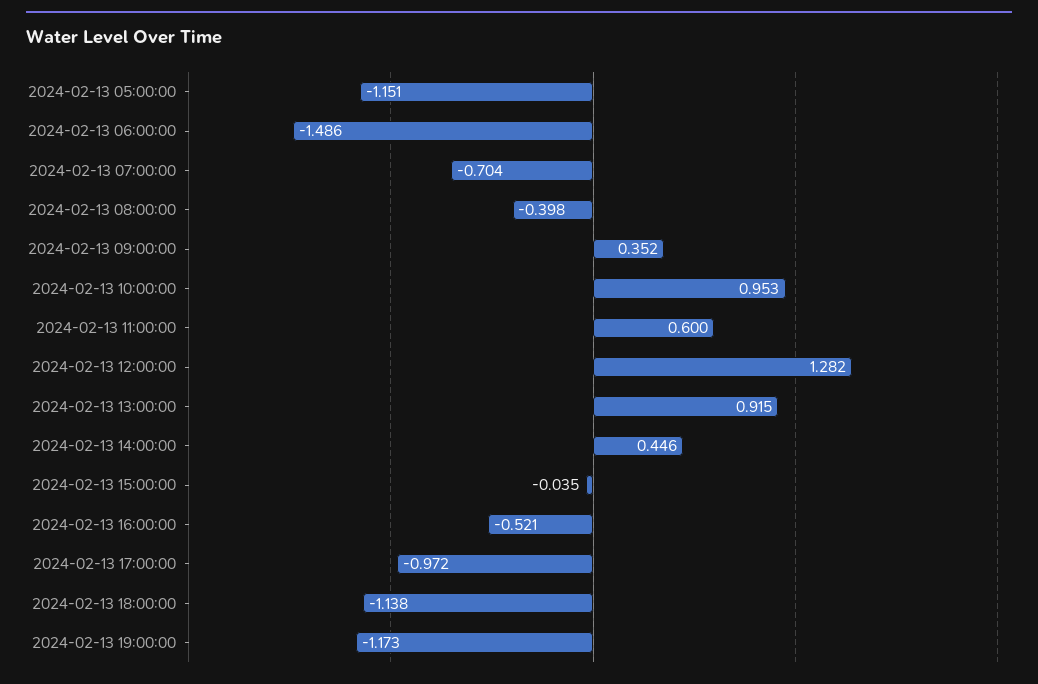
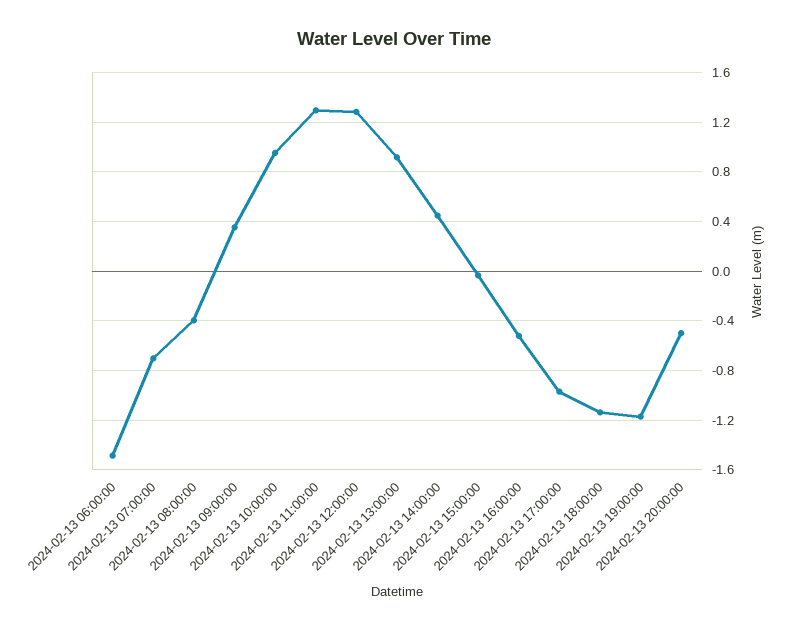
2024-02-13 05:00:00: -1.151 -> none
2024-02-13 11:00:00: 0.6 -> 1.3
2024-02-13 20:00:00: none -> -0.5

